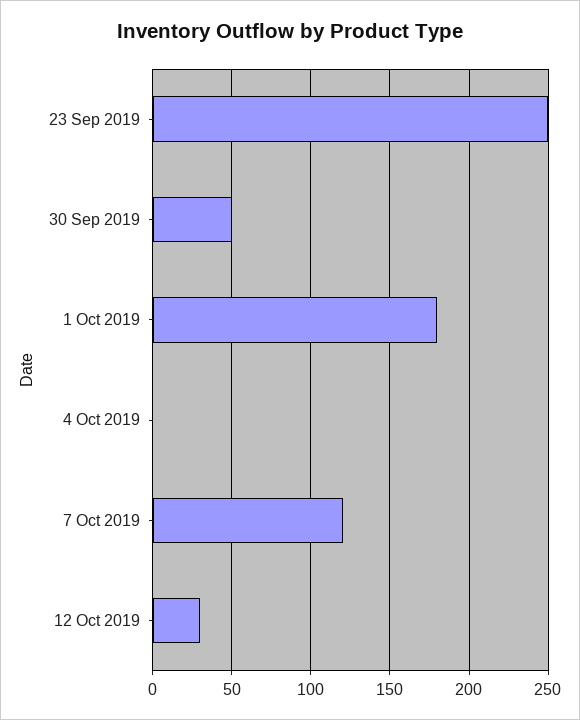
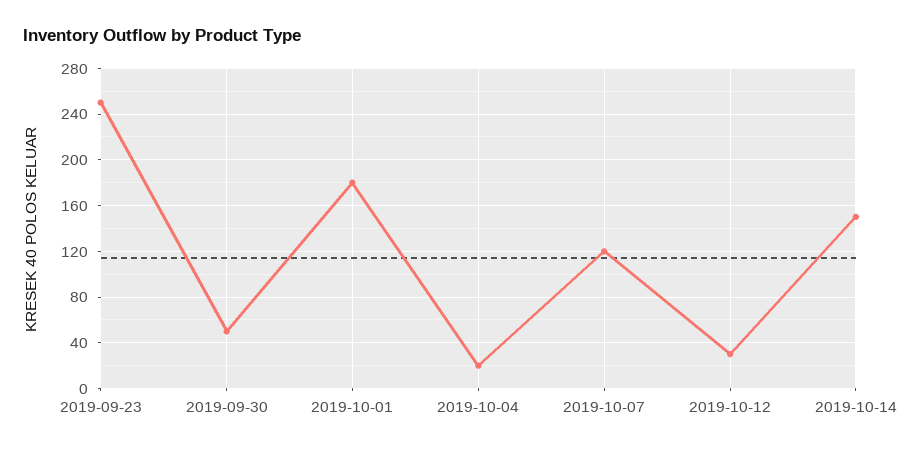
4 Oct 2019: 0 -> 20
2019-10-14: none -> 150

